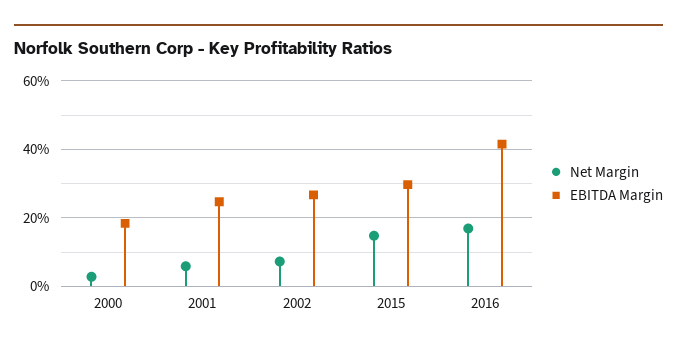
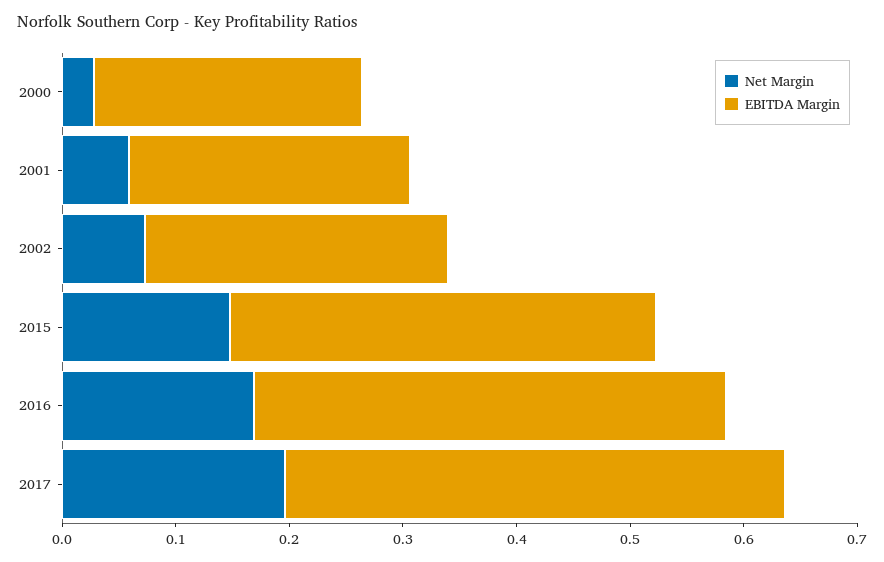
EBITDA Margin, 2000: 0.18 -> 0.24
EBITDA Margin, 2015: 0.3 -> 0.38
Net Margin, 2017: none -> 0.2
EBITDA Margin, 2017: none -> 0.44

